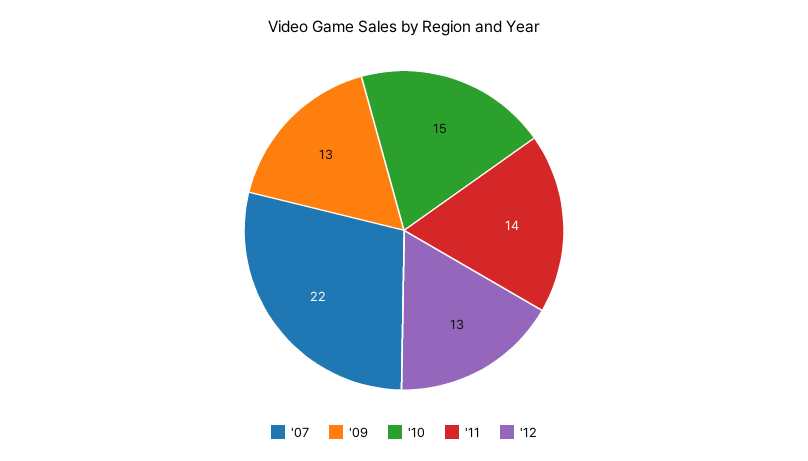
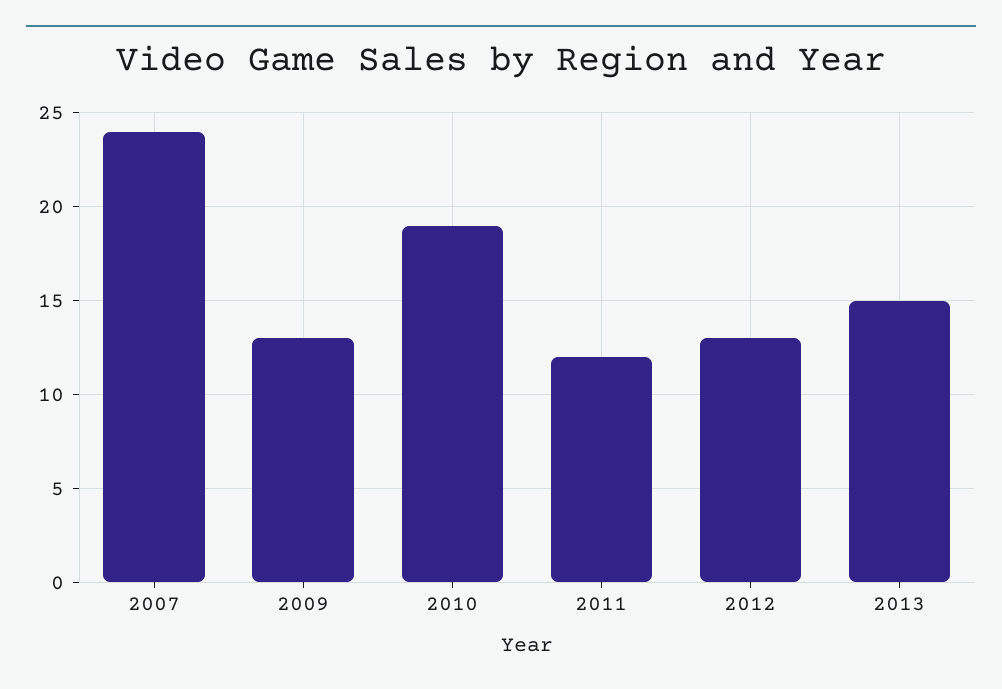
'07: 22 -> 24
'10: 15 -> 19
'11: 14 -> 12
2013: none -> 15

